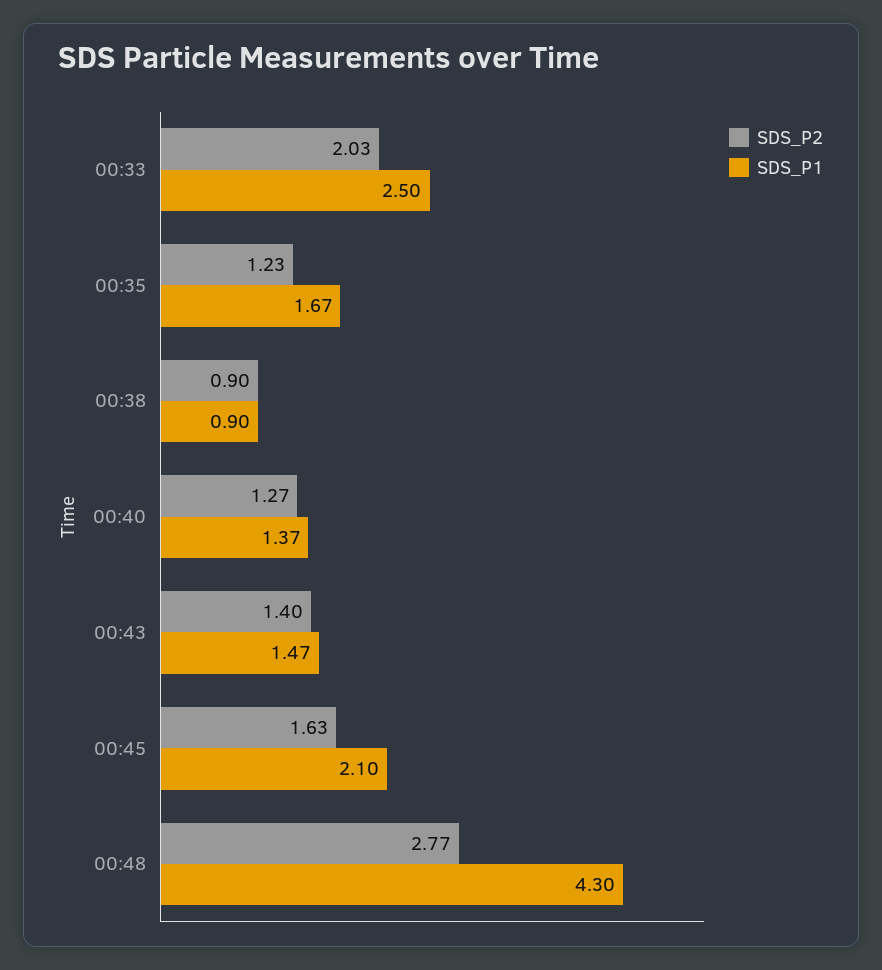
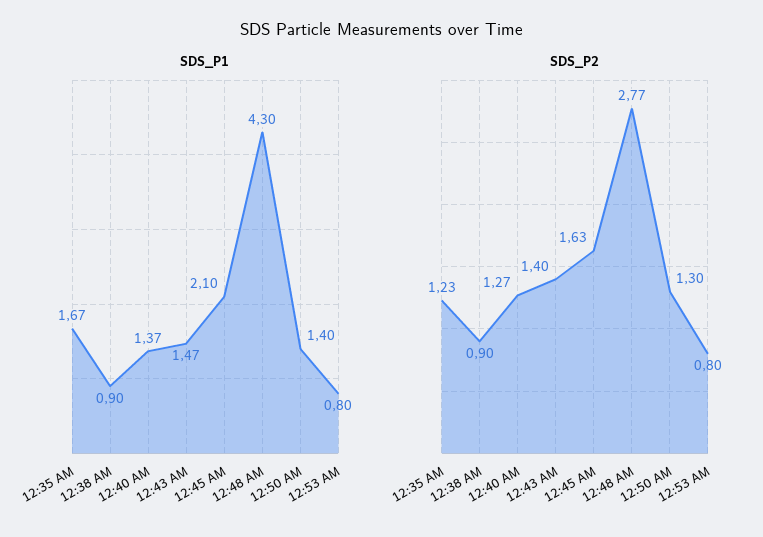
SDS_P2, 00:33: 2.03 -> none
SDS_P1, 00:33: 2.5 -> none
SDS_P1, 12:50 AM: none -> 1.4
SDS_P1, 12:53 AM: none -> 0.8
SDS_P2, 12:50 AM: none -> 1.3
SDS_P2, 12:53 AM: none -> 0.8

